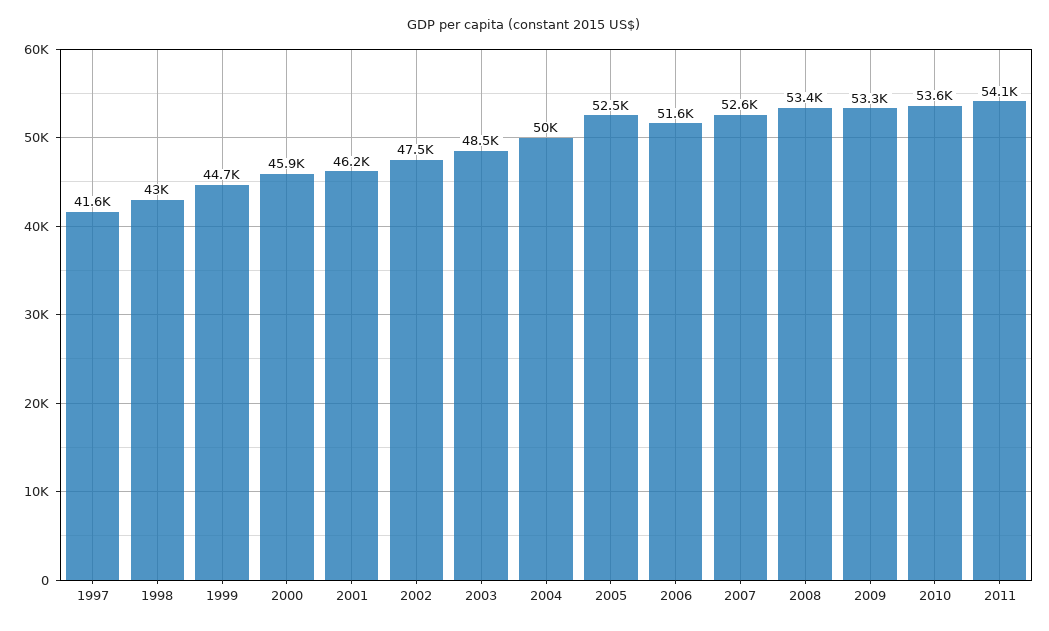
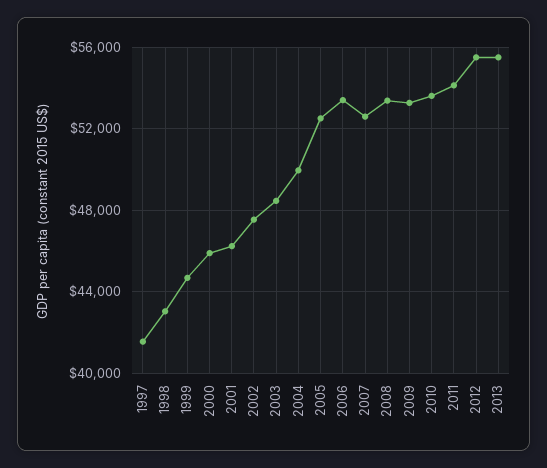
2006: 51600 -> 53500
2012: none -> 55500
2013: none -> 55500

